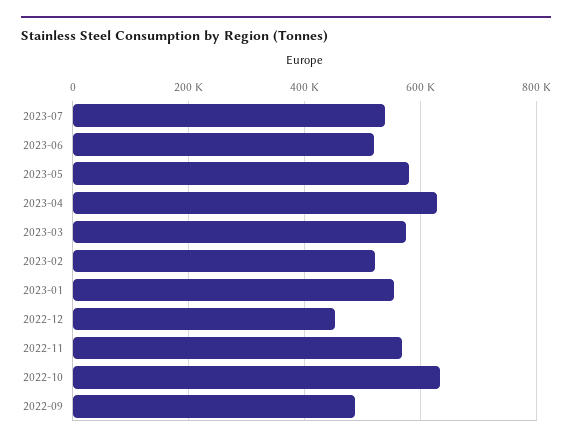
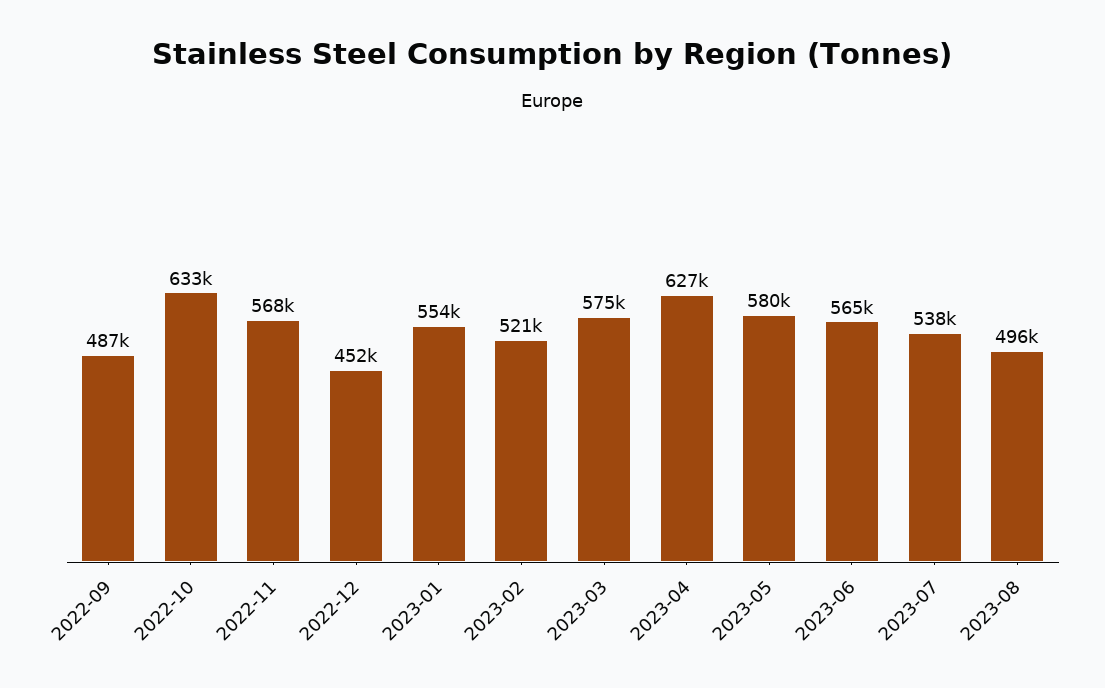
2023-06: 520000 -> 565000
2023-08: none -> 496000

